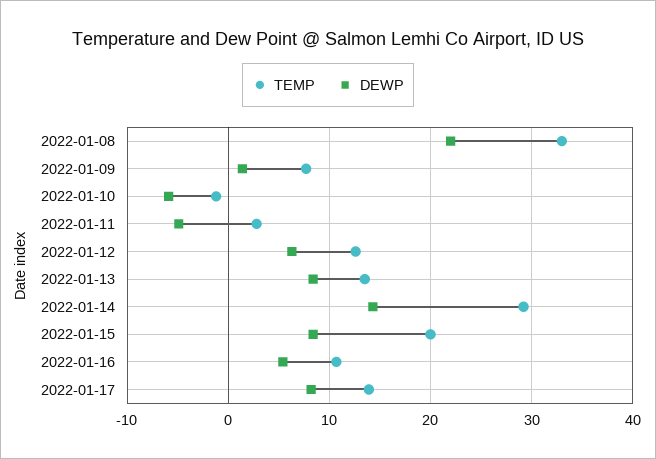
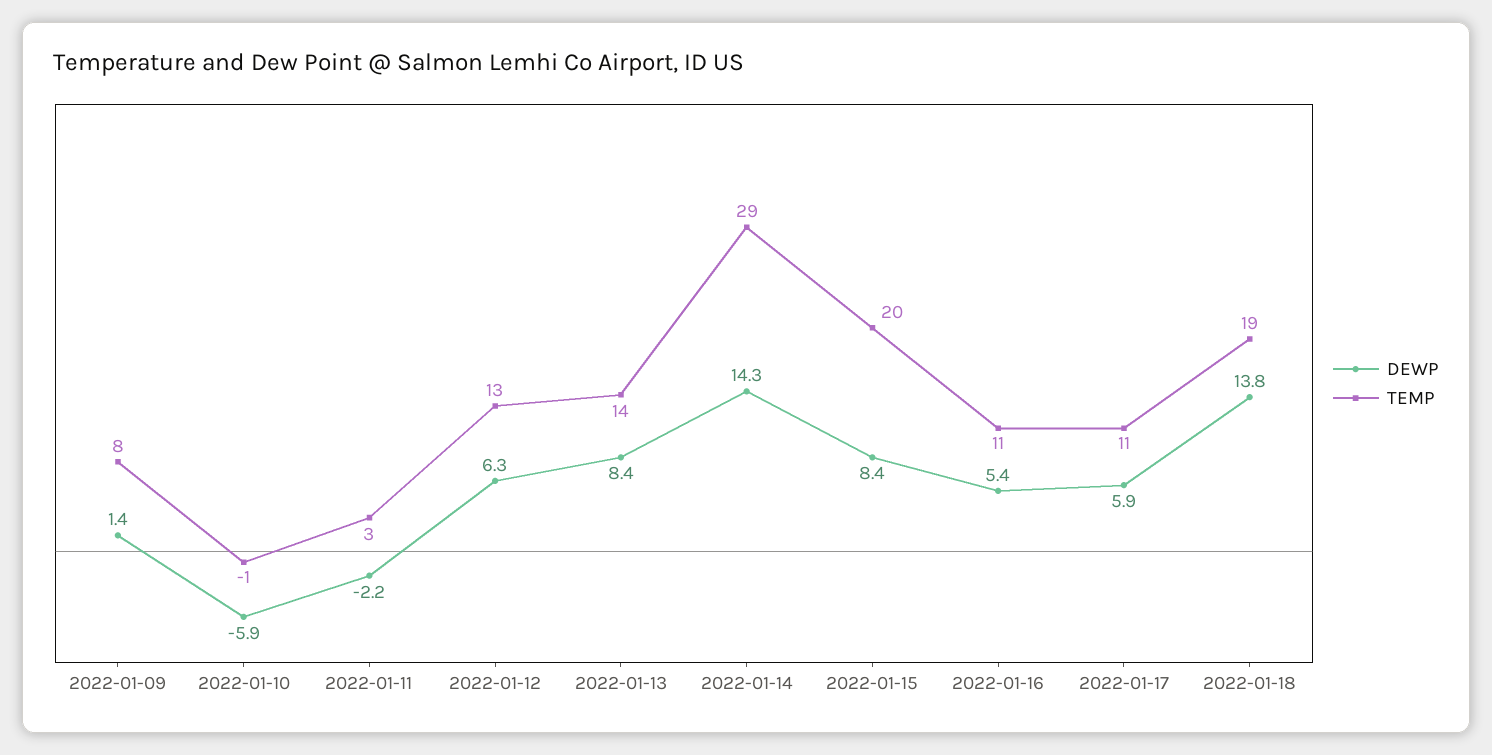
TEMP, 2022-01-08: 33 -> none
DEWP, 2022-01-08: 22 -> none
DEWP, 2022-01-11: -5 -> -2.2
TEMP, 2022-01-17: 14 -> 11
DEWP, 2022-01-17: 8 -> 5.9
DEWP, 2022-01-18: none -> 13.8
TEMP, 2022-01-18: none -> 19

